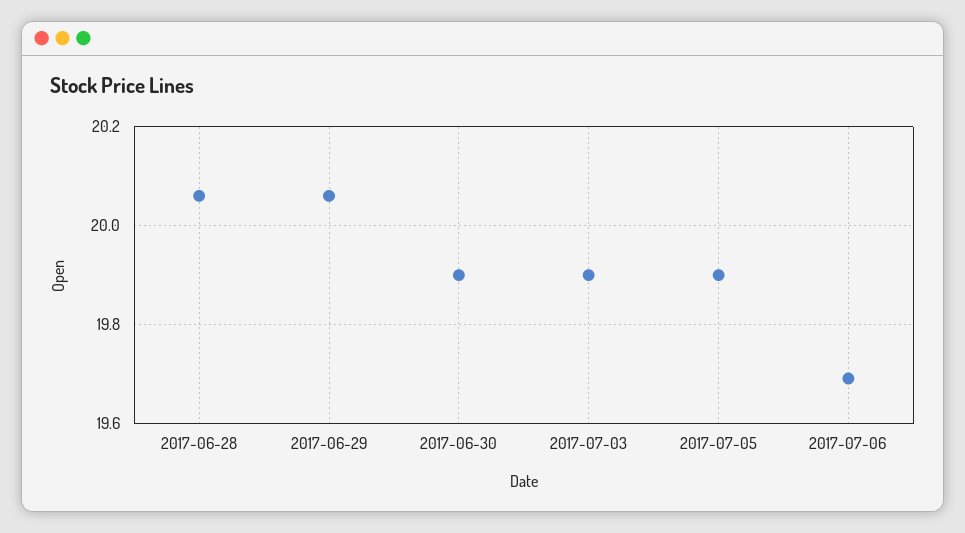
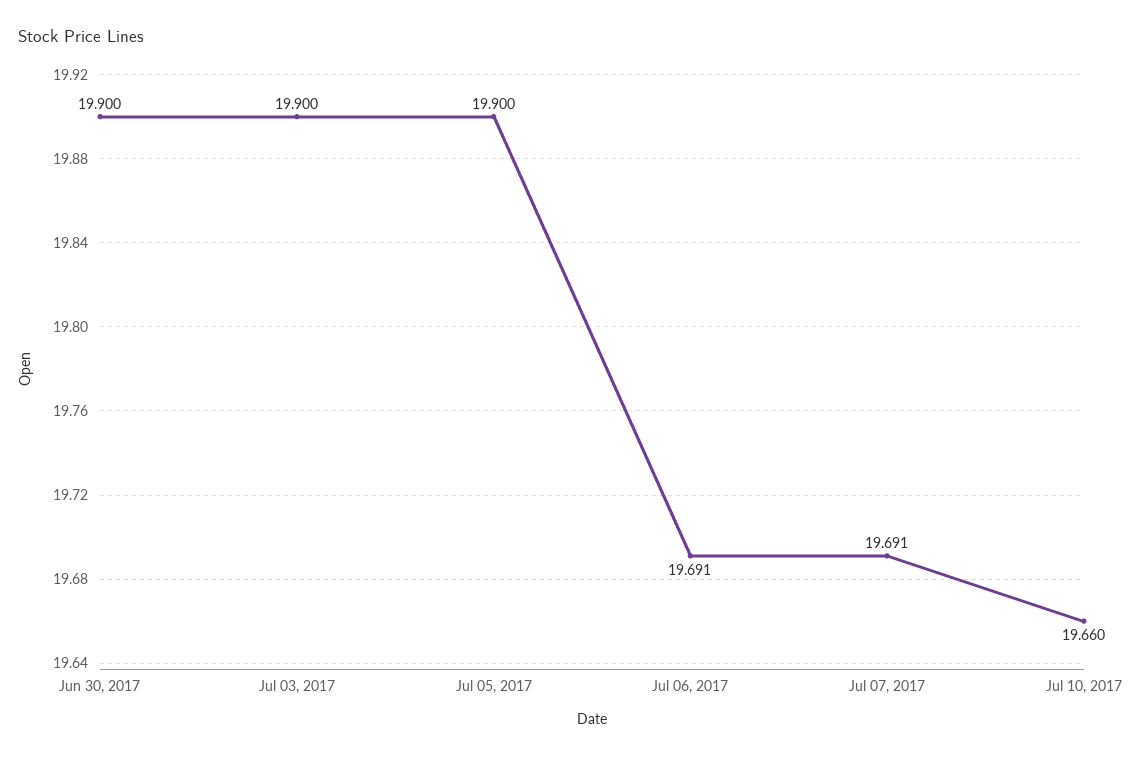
2017-06-28: 20.06 -> none
2017-06-29: 20.06 -> none
Jul 07, 2017: none -> 19.691
Jul 10, 2017: none -> 19.66

